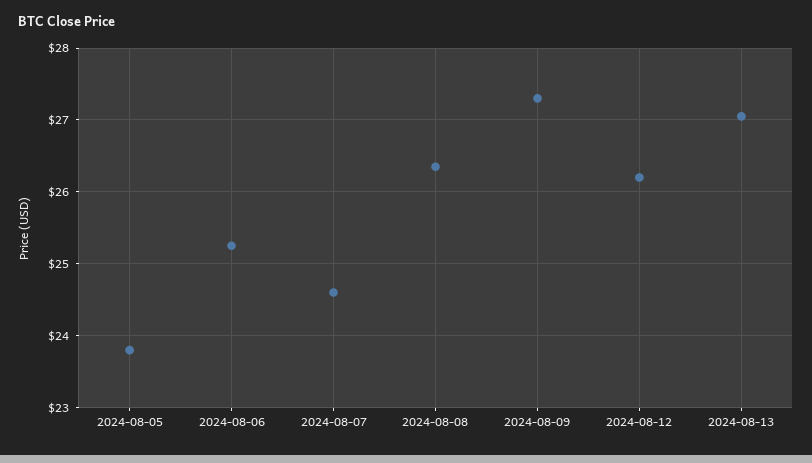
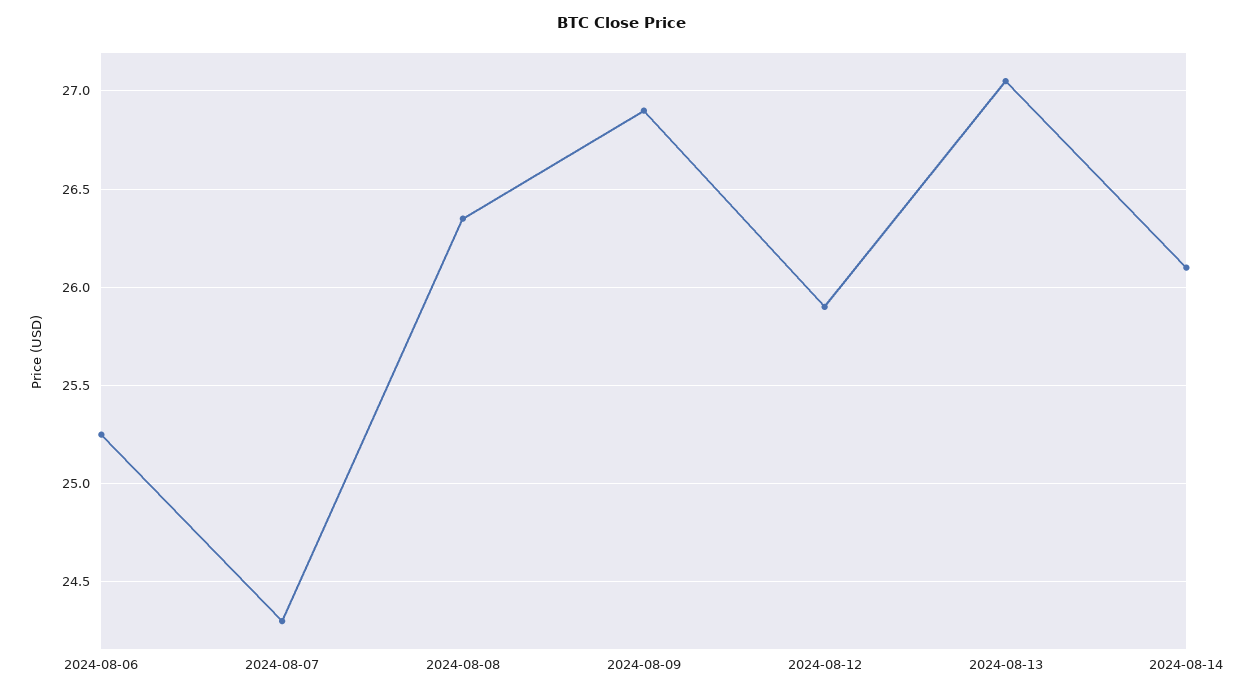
2024-08-05: 23.8 -> none
2024-08-07: 24.6 -> 24.3
2024-08-09: 27.3 -> 26.9
2024-08-12: 26.2 -> 25.9
2024-08-14: none -> 26.1

